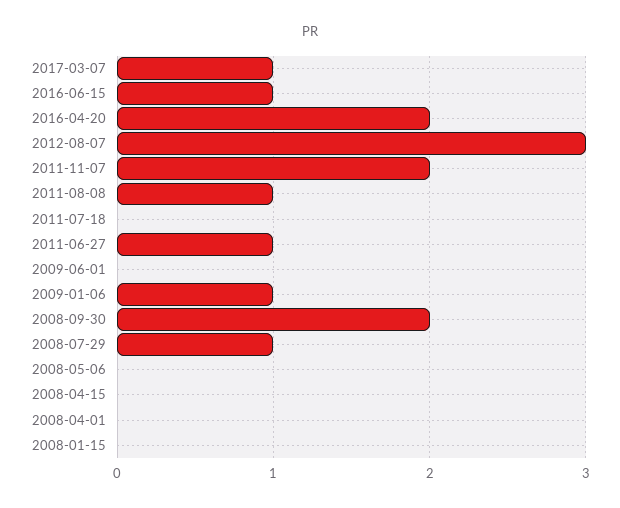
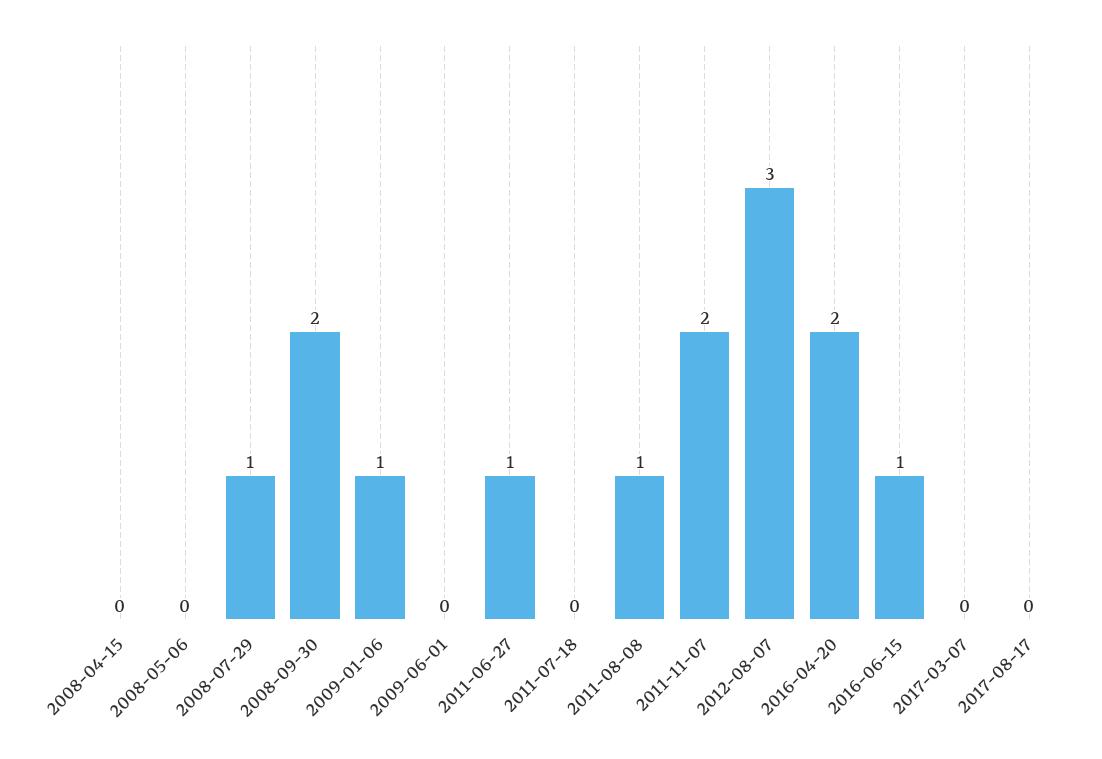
2017-03-07: 1 -> 0
2008-04-01: 0 -> none
2008-01-15: 0 -> none
2017-08-17: none -> 0

